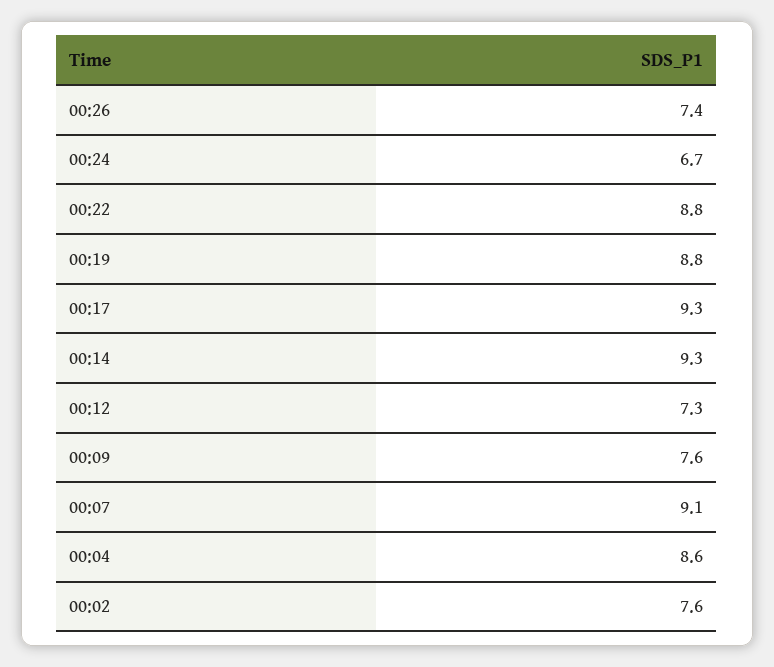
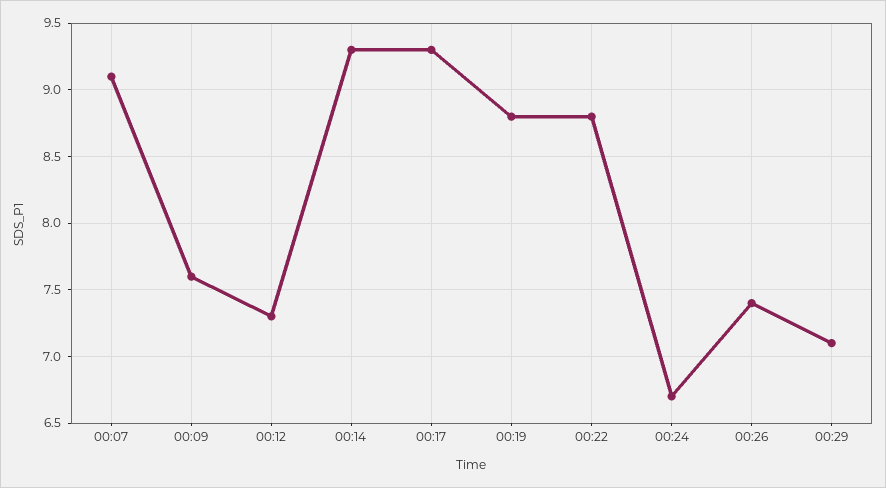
00:04: 8.6 -> none
00:02: 7.6 -> none
00:29: none -> 7.1

